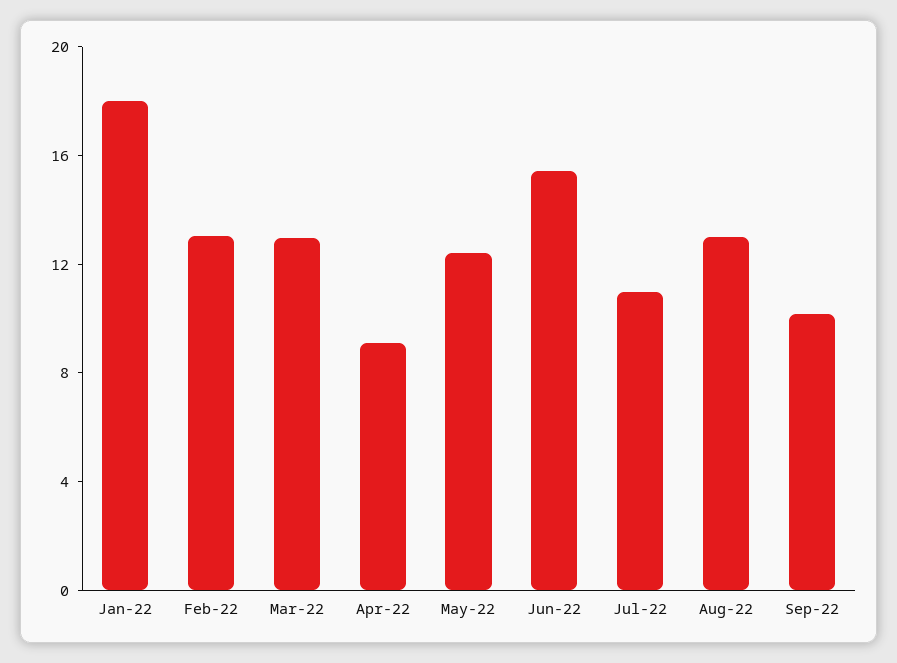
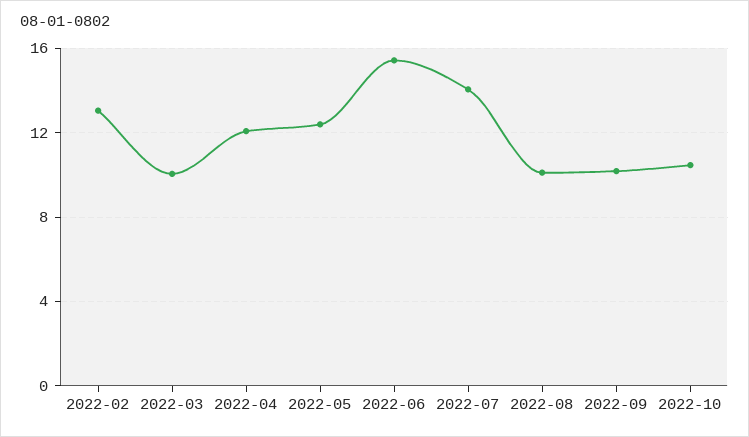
Jan-22: 18 -> none
Mar-22: 13 -> 10
Apr-22: 9 -> 12
Jul-22: 11 -> 14
Aug-22: 13 -> 10
2022-10: none -> 10.5

